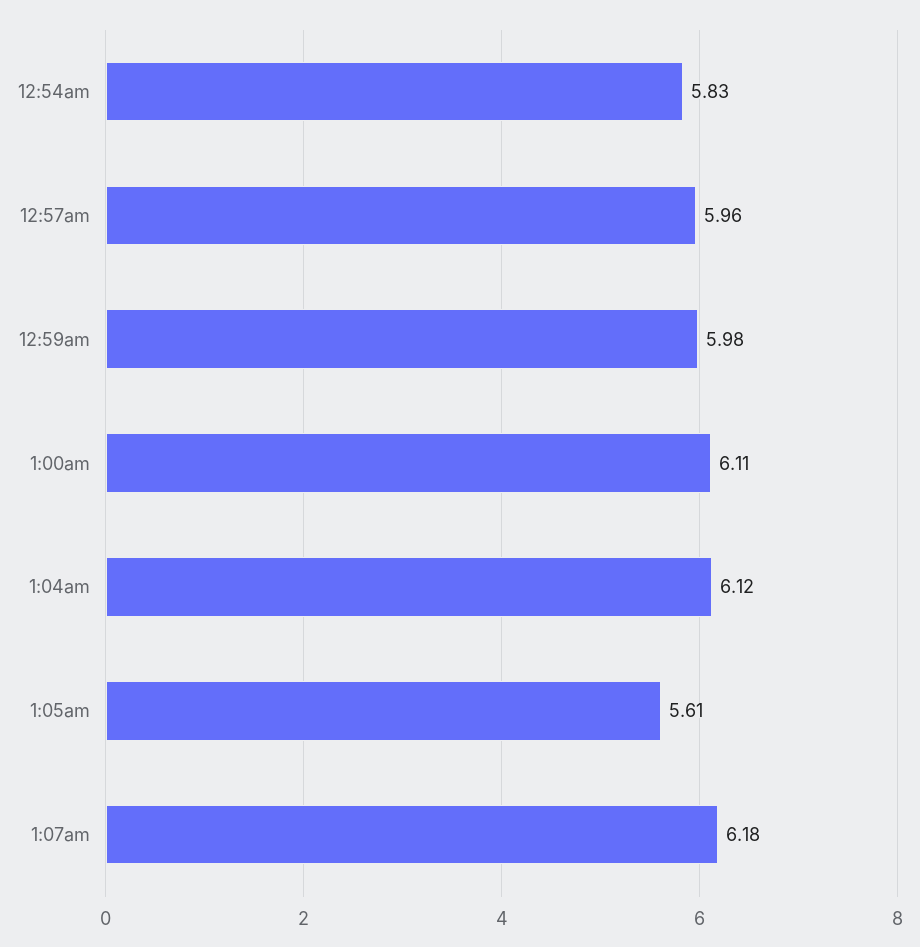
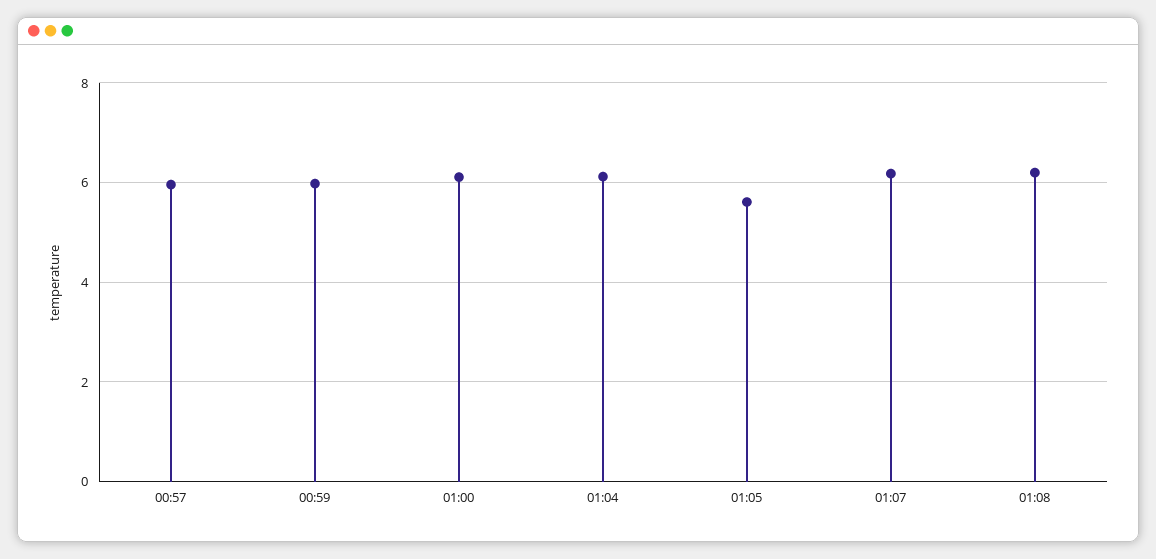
12:54am: 5.83 -> none
01:08: none -> 6.2

